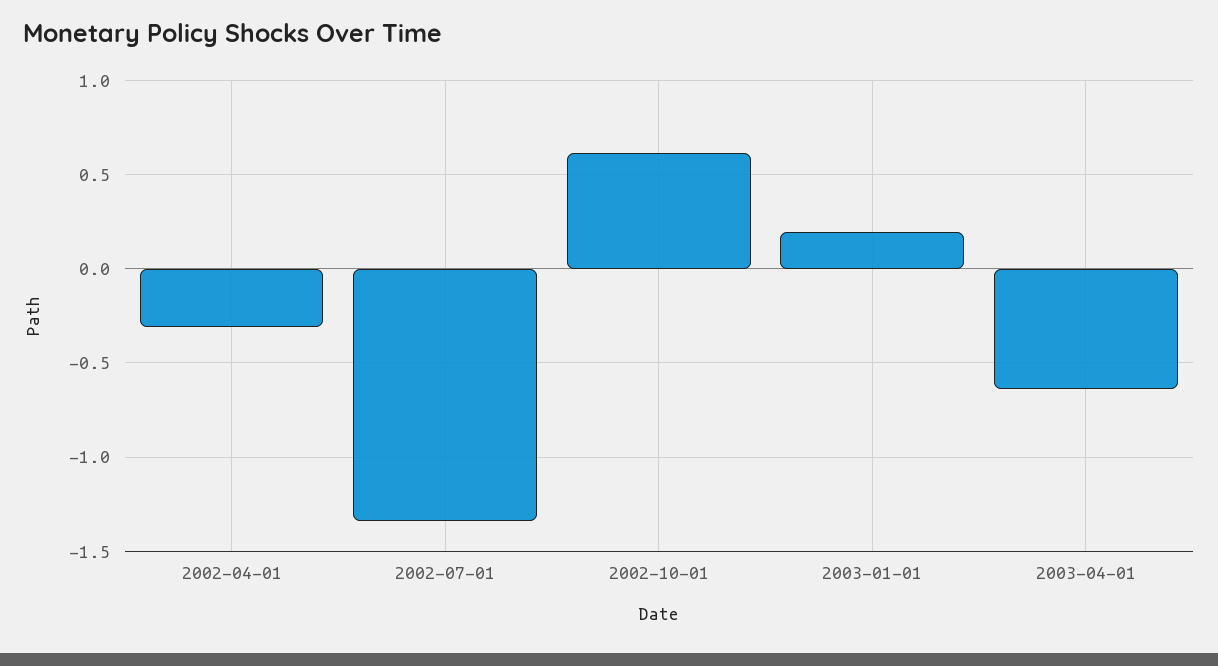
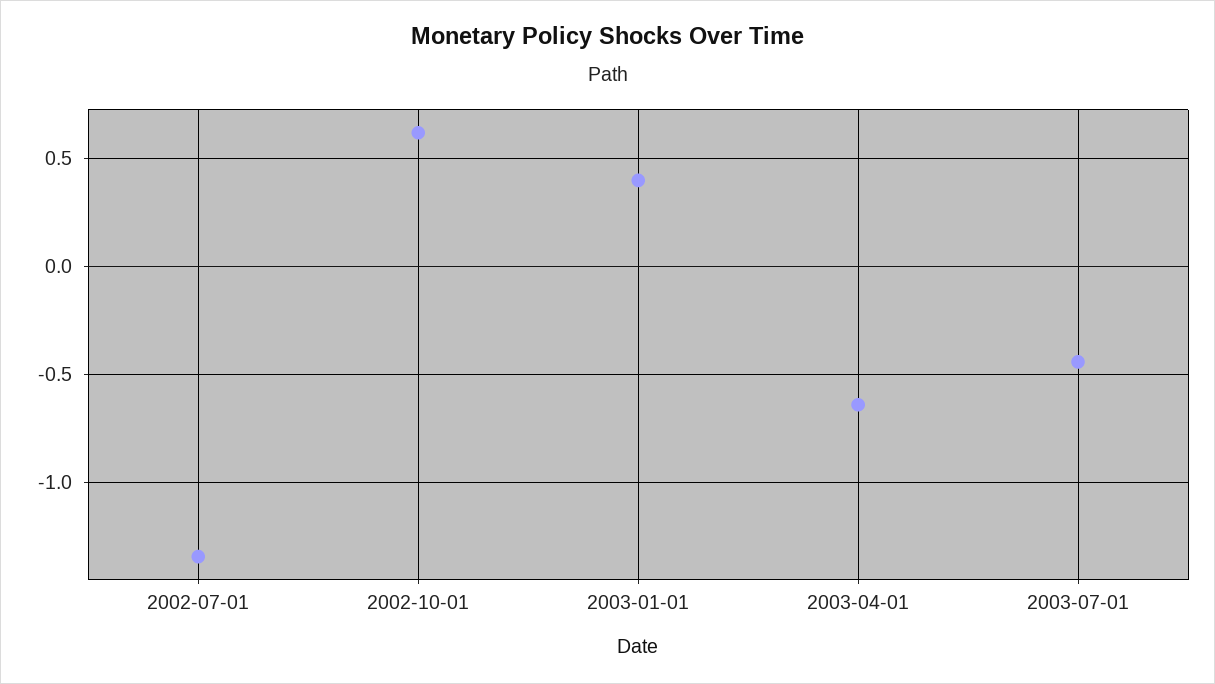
2002-04-01: -0.3 -> none
2003-01-01: 0.2 -> 0.4
2003-07-01: none -> -0.45

